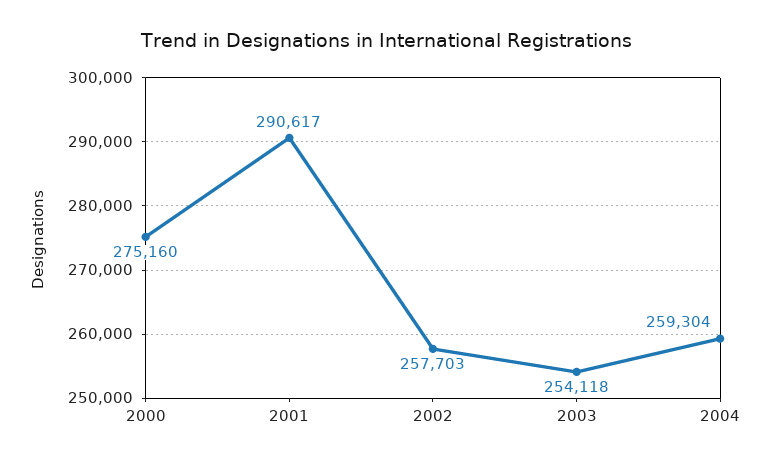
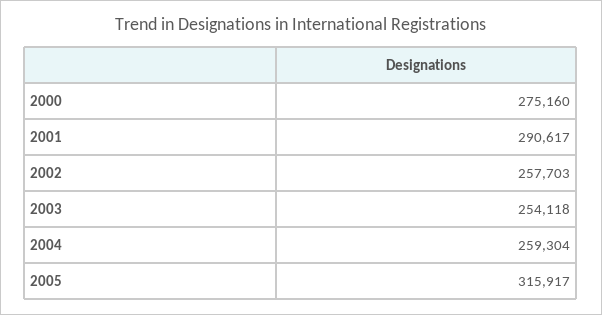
2005: none -> 315917

